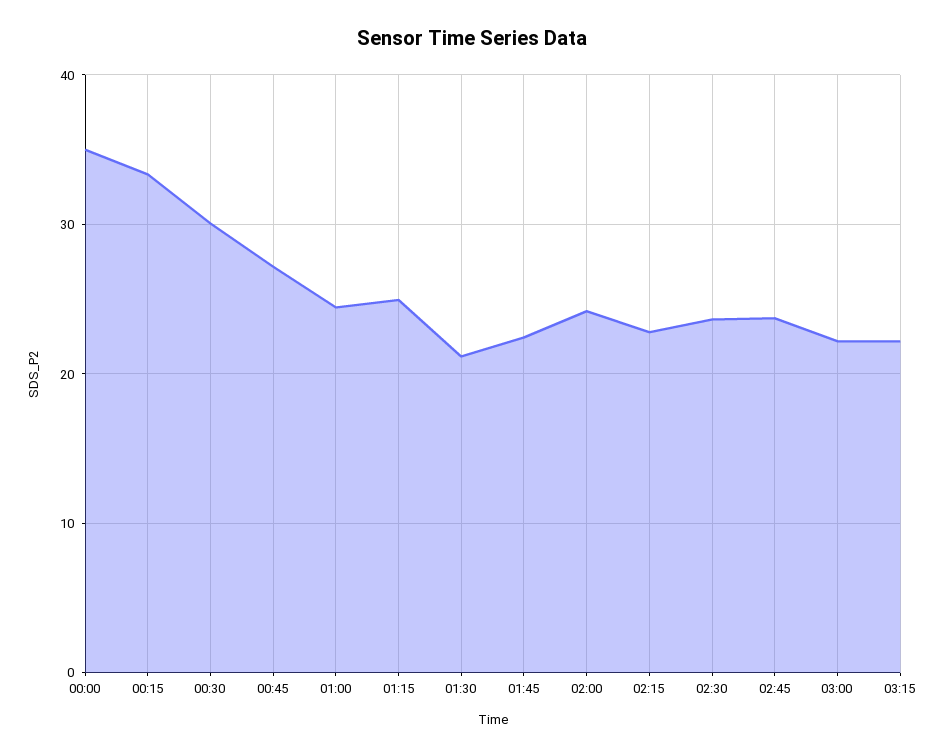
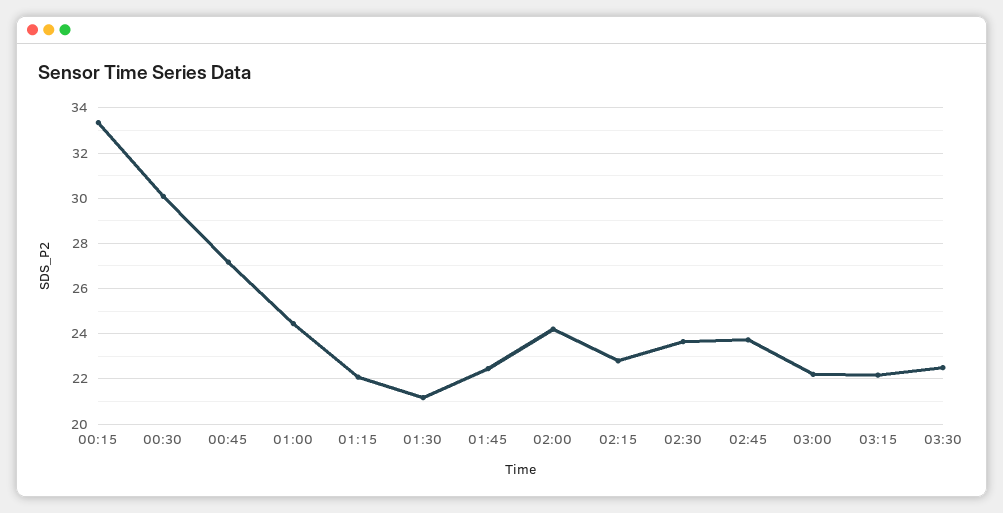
00:00: 35 -> none
01:15: 25 -> 22
03:30: none -> 22.5

